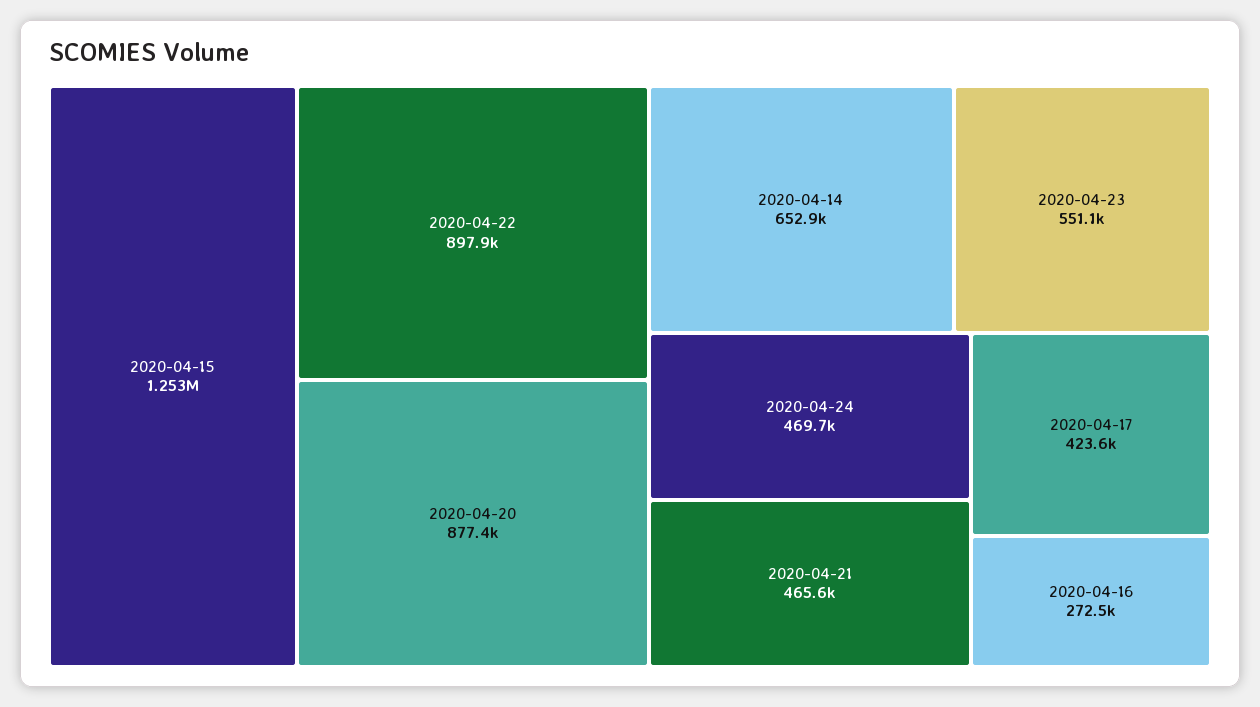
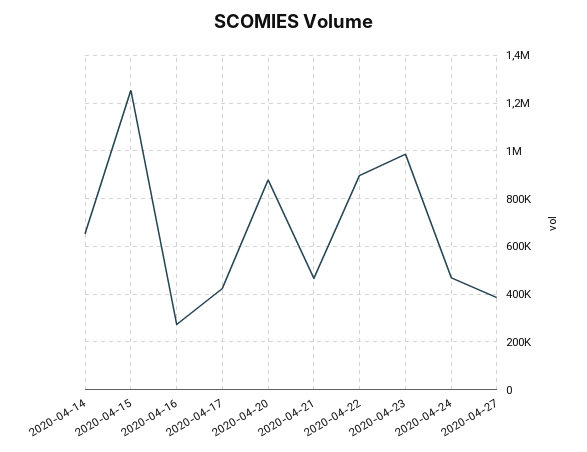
2020-04-23: 551100 -> 1000000
2020-04-27: none -> 400000

